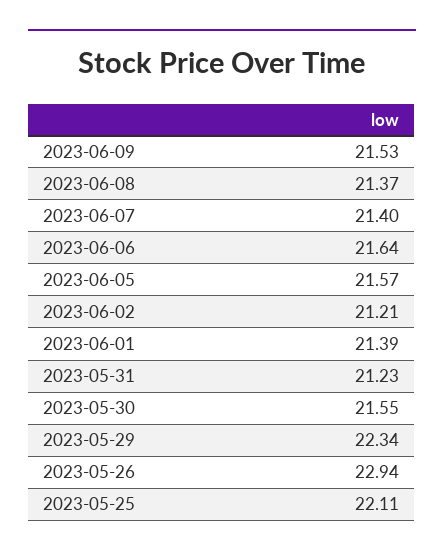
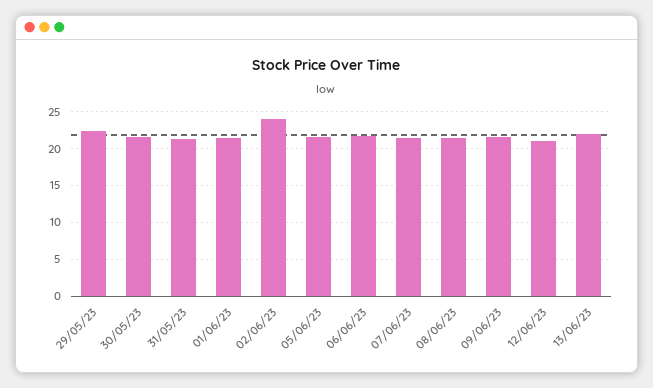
2023-06-02: 21.21 -> 24
2023-05-26: 22.94 -> none
2023-05-25: 22.11 -> none
12/06/23: none -> 21
13/06/23: none -> 22

